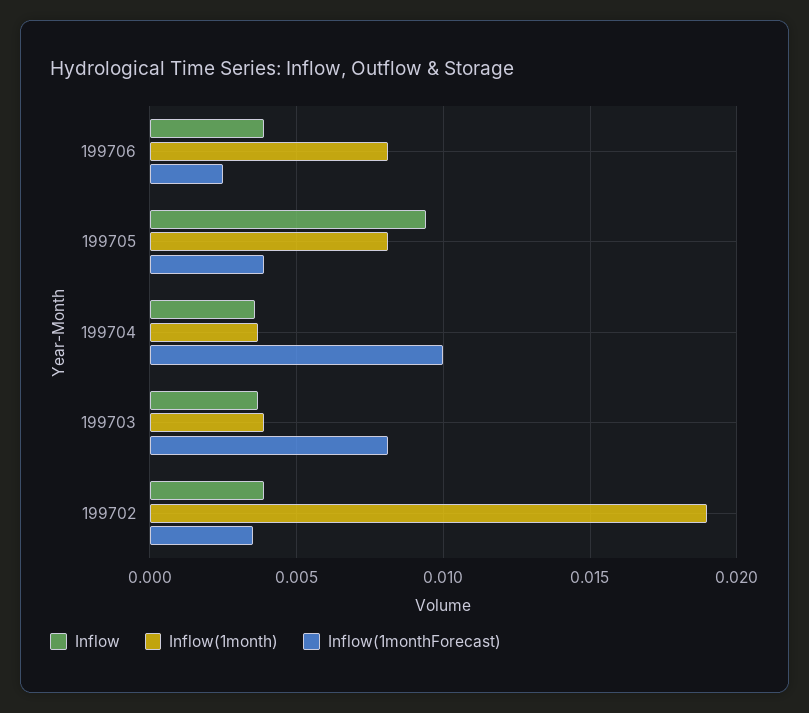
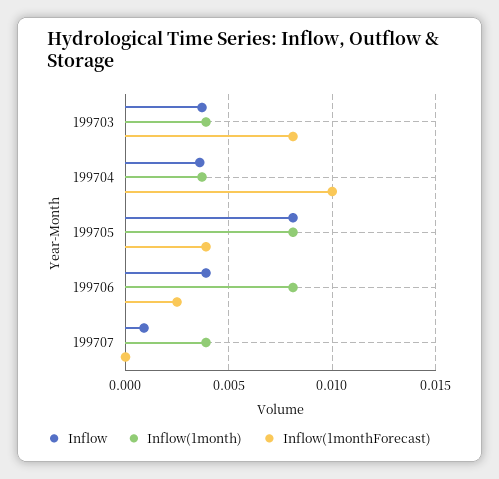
Inflow, 199705: 0.0095 -> 0.008
Inflow, 199702: 0.004 -> none
Inflow(1month), 199702: 0.019 -> none
Inflow(1monthForecast), 199702: 0.0035 -> none
Inflow, 199707: none -> 0.001
Inflow(1month), 199707: none -> 0.004
Inflow(1monthForecast), 199707: none -> 0

